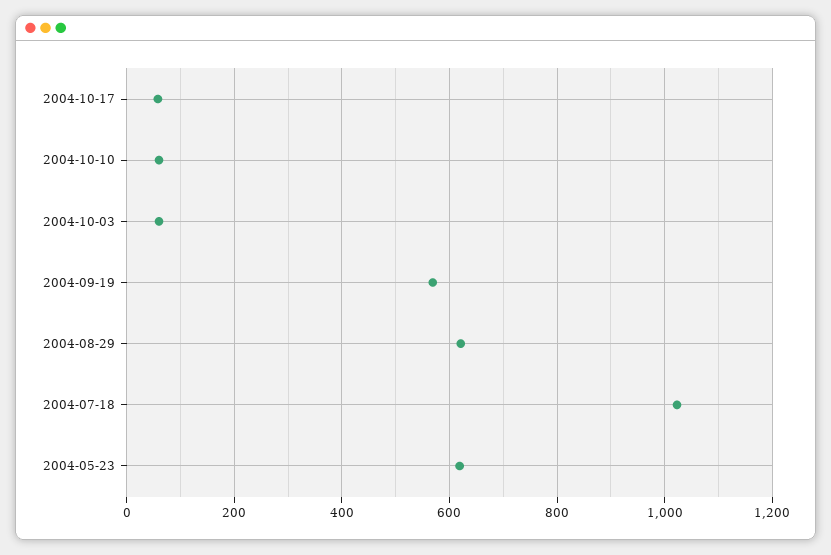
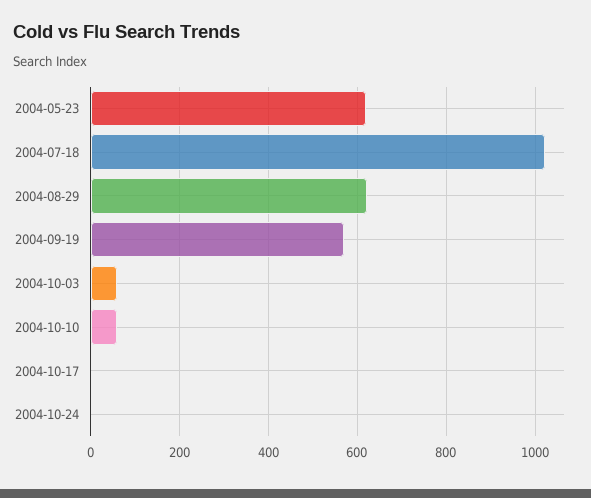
2004-10-17: 60 -> 0
2004-10-24: none -> 0

